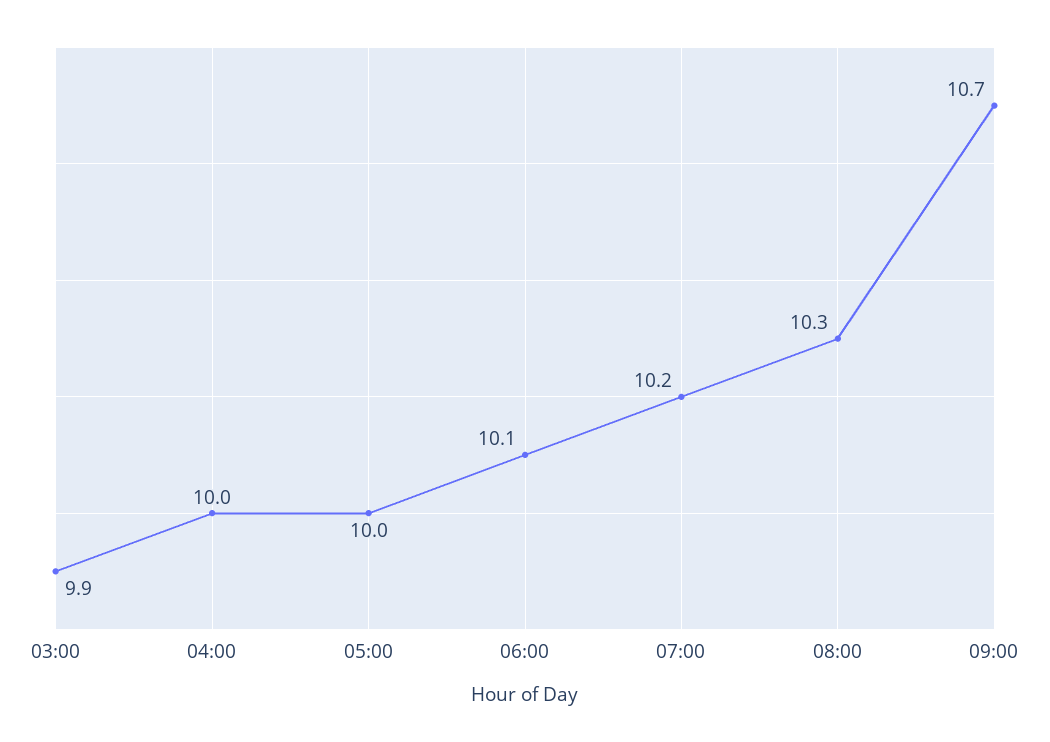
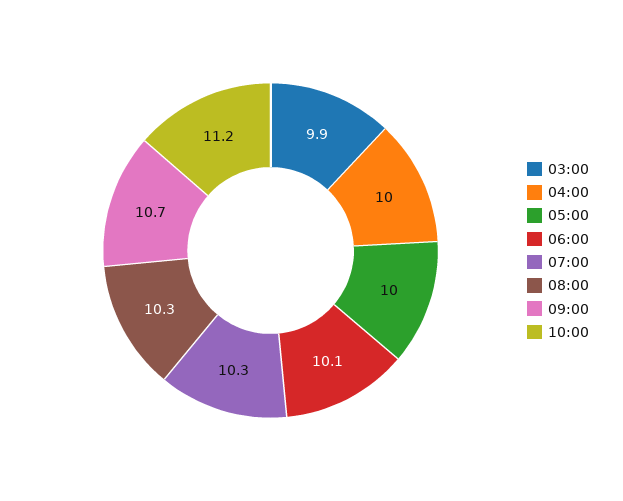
07:00: 10.2 -> 10.3
10:00: none -> 11.2

